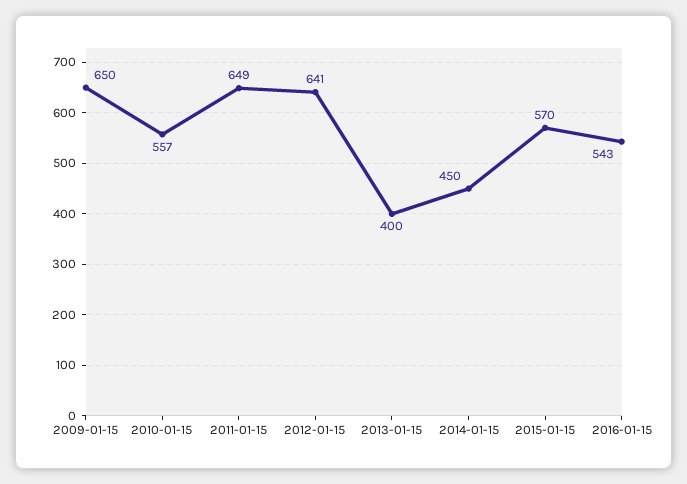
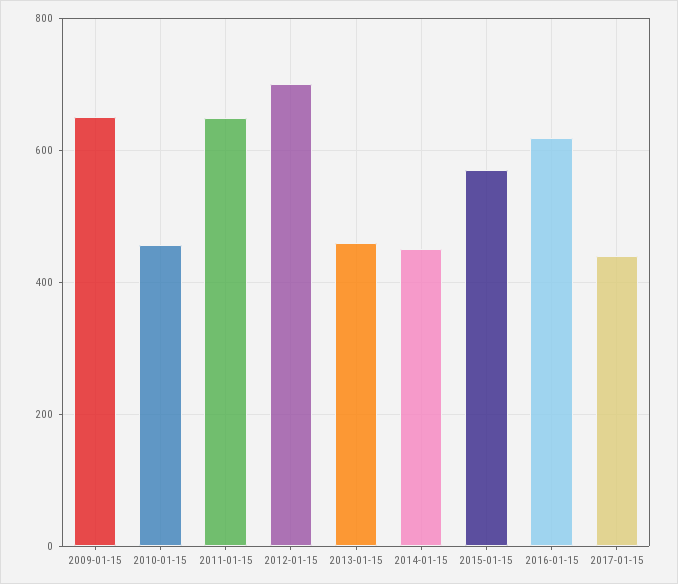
2010-01-15: 557 -> 460
2012-01-15: 641 -> 700
2013-01-15: 400 -> 460
2016-01-15: 543 -> 620
2017-01-15: none -> 440

